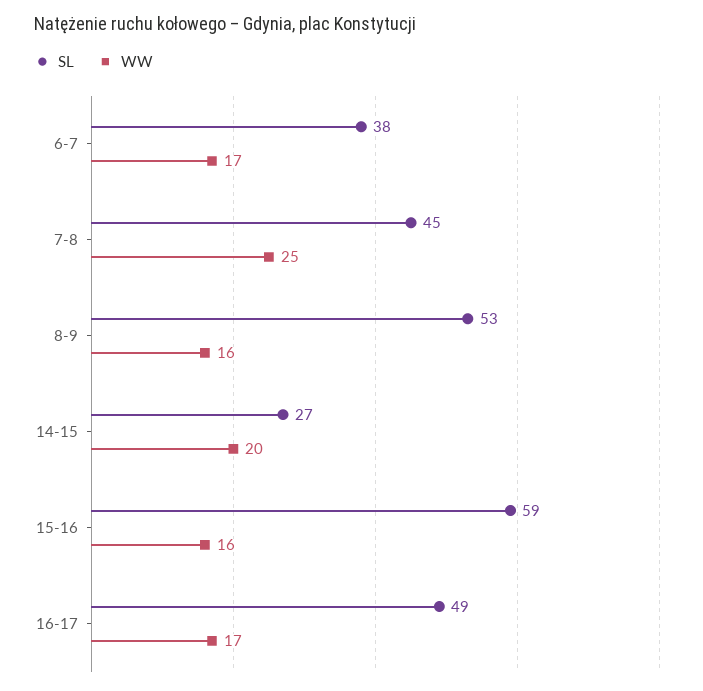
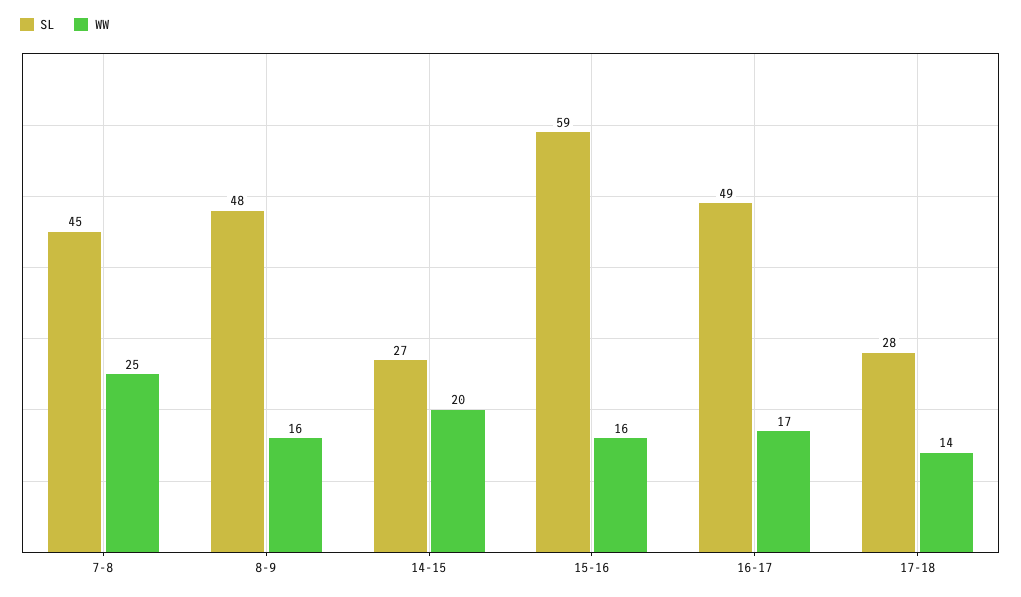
SL, 6-7: 38 -> none
WW, 6-7: 17 -> none
SL, 8-9: 53 -> 48
SL, 17-18: none -> 28
WW, 17-18: none -> 14

